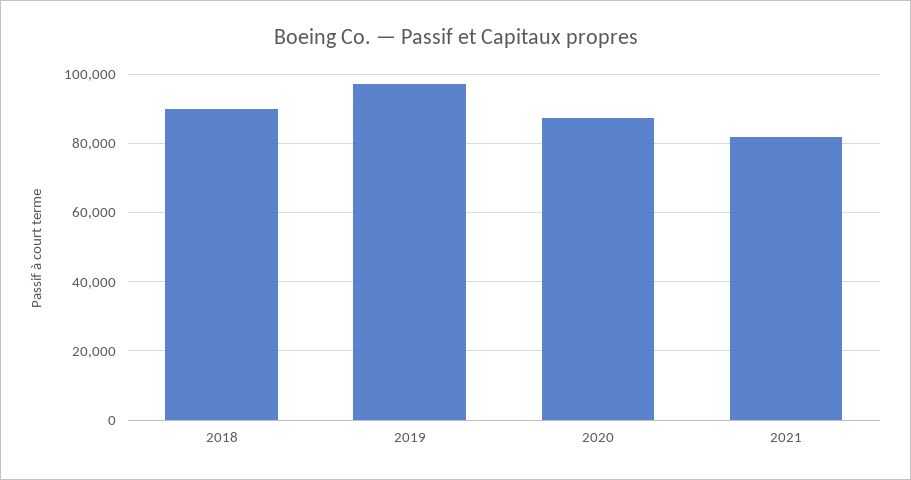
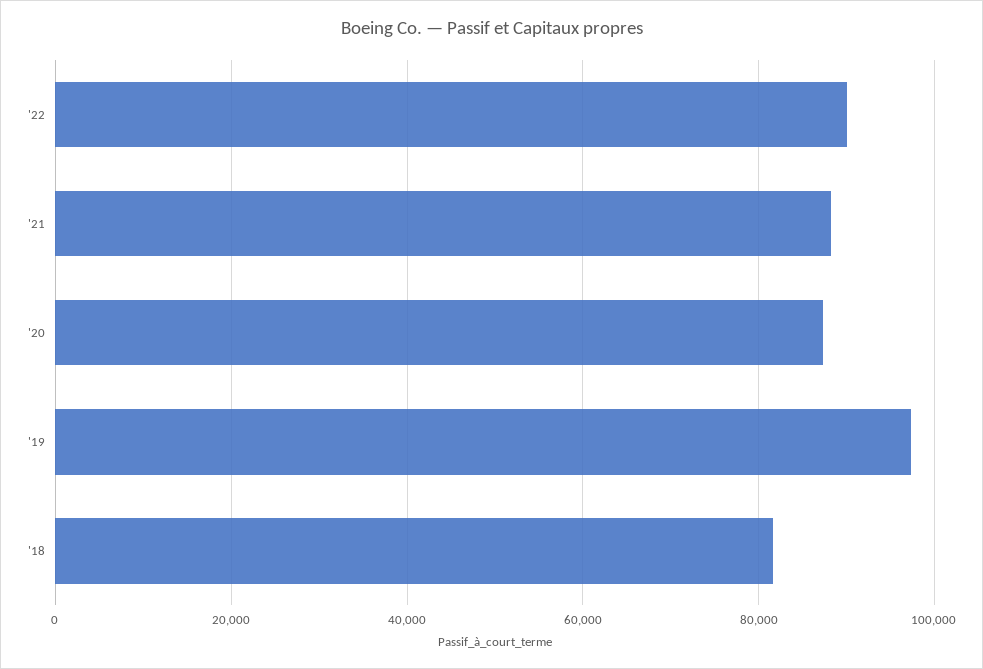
2018: 90000 -> 82000
2021: 82000 -> 88000
'22: none -> 90000

